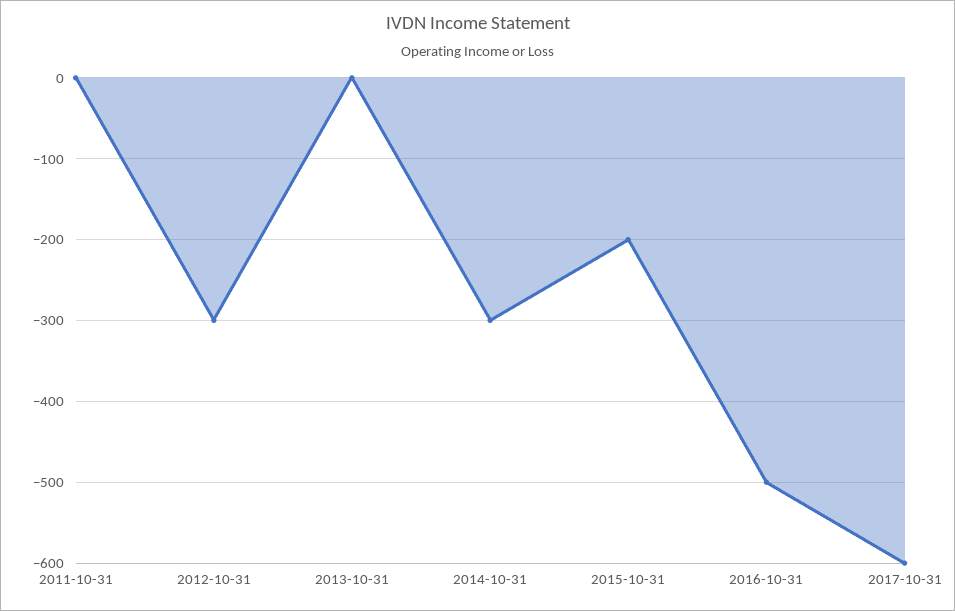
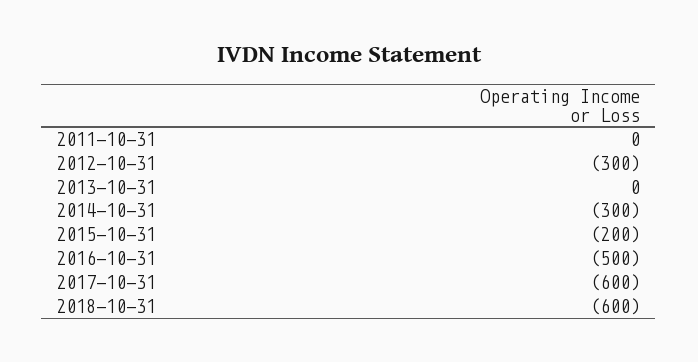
2018-10-31: none -> -600

